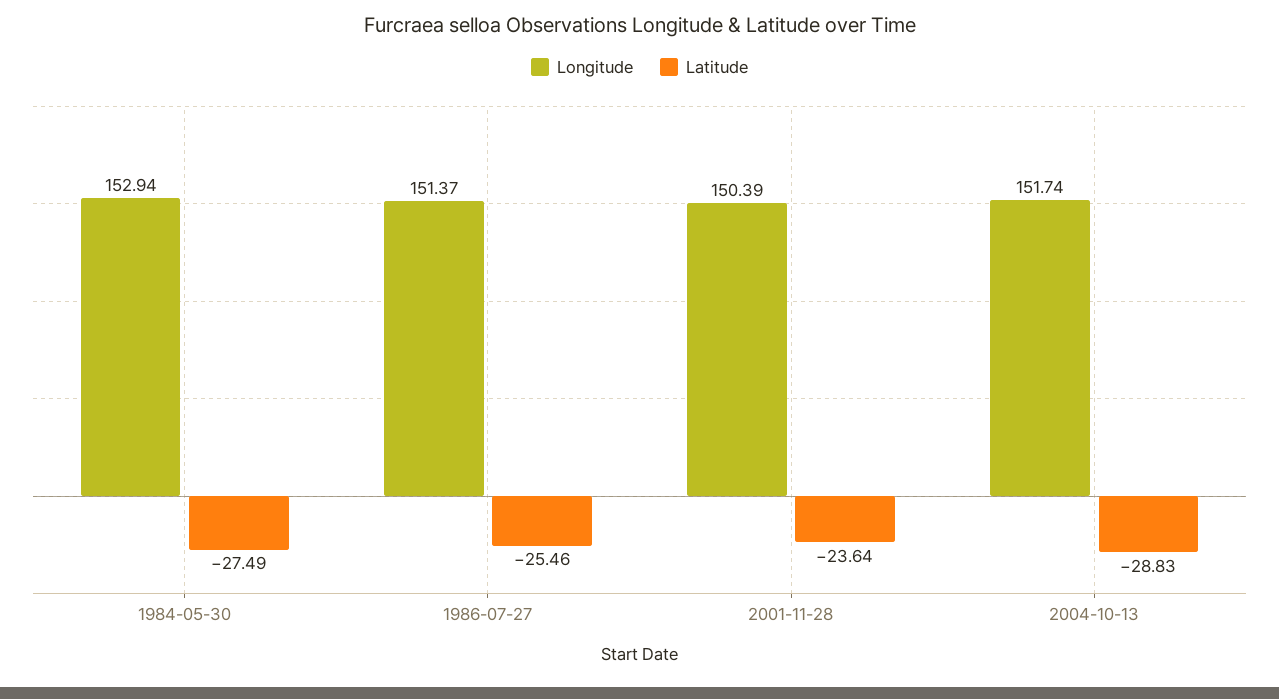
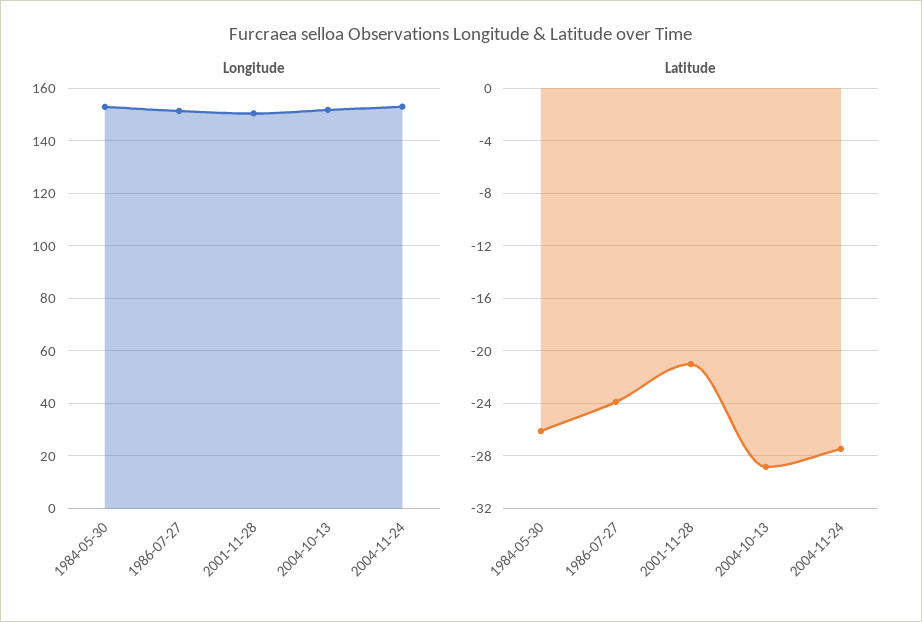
Latitude, 1984-05-30: -27.49 -> -26
Latitude, 1986-07-27: -25.46 -> -24
Latitude, 2001-11-28: -23.64 -> -21
Longitude, 2004-11-24: none -> 152.5
Latitude, 2004-11-24: none -> -27.5

